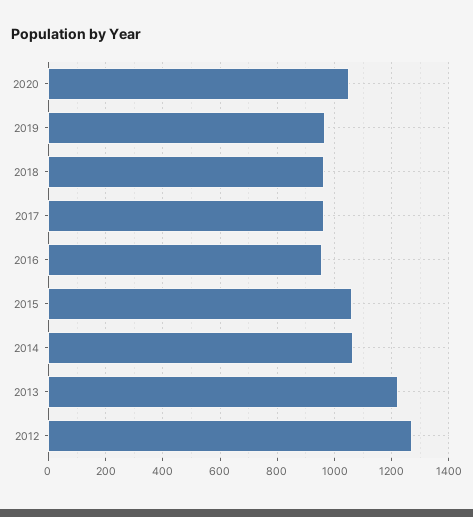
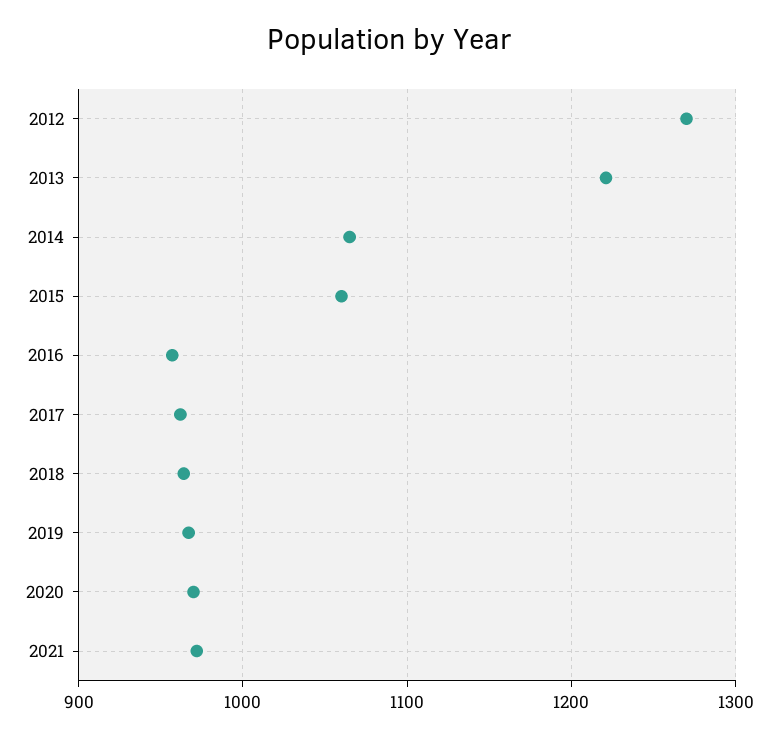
2020: 1050 -> 970
2021: none -> 970

